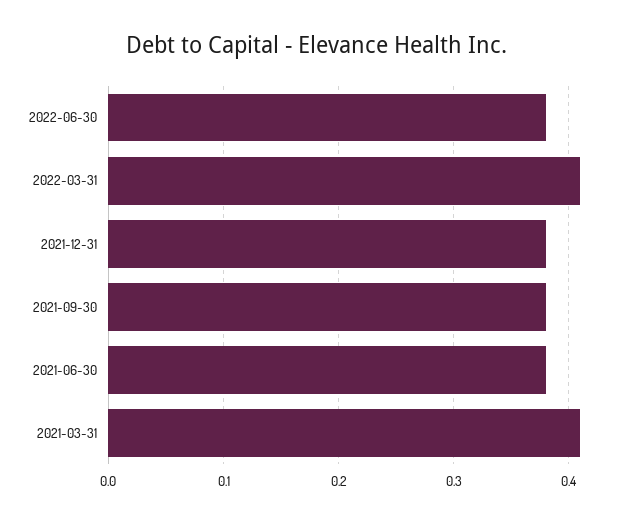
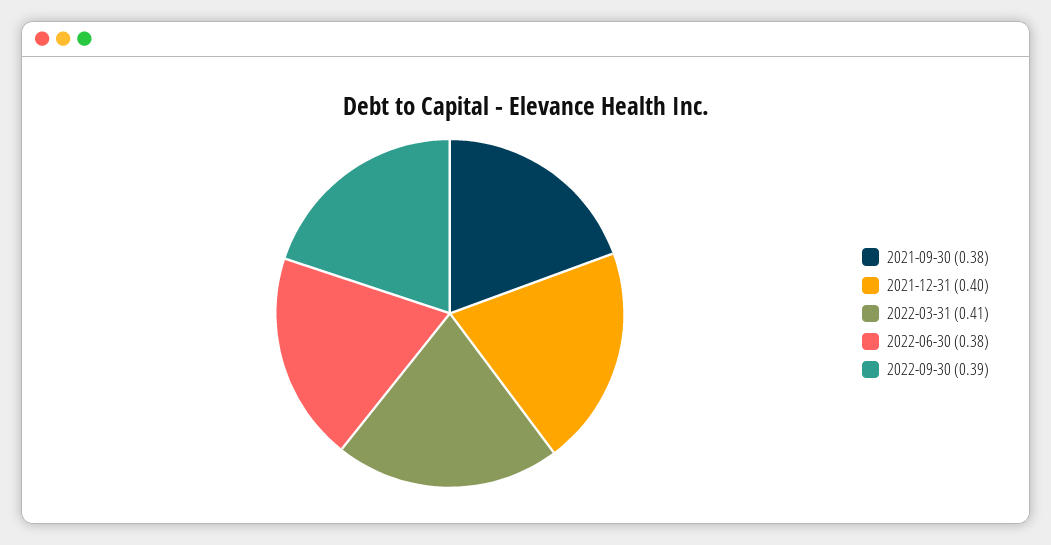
2021-12-31: 0.38 -> 0.4
2021-06-30: 0.38 -> none
2021-03-31: 0.41 -> none
2022-09-30: none -> 0.39

